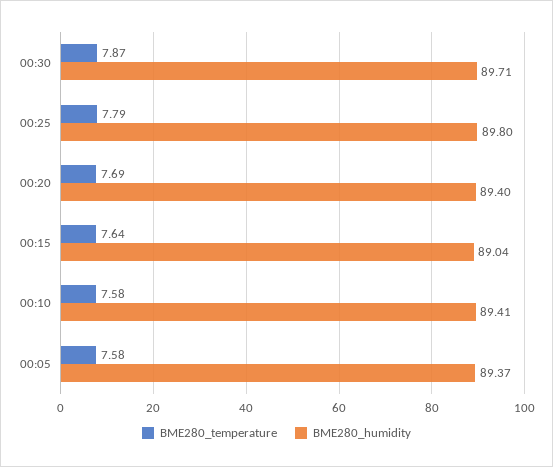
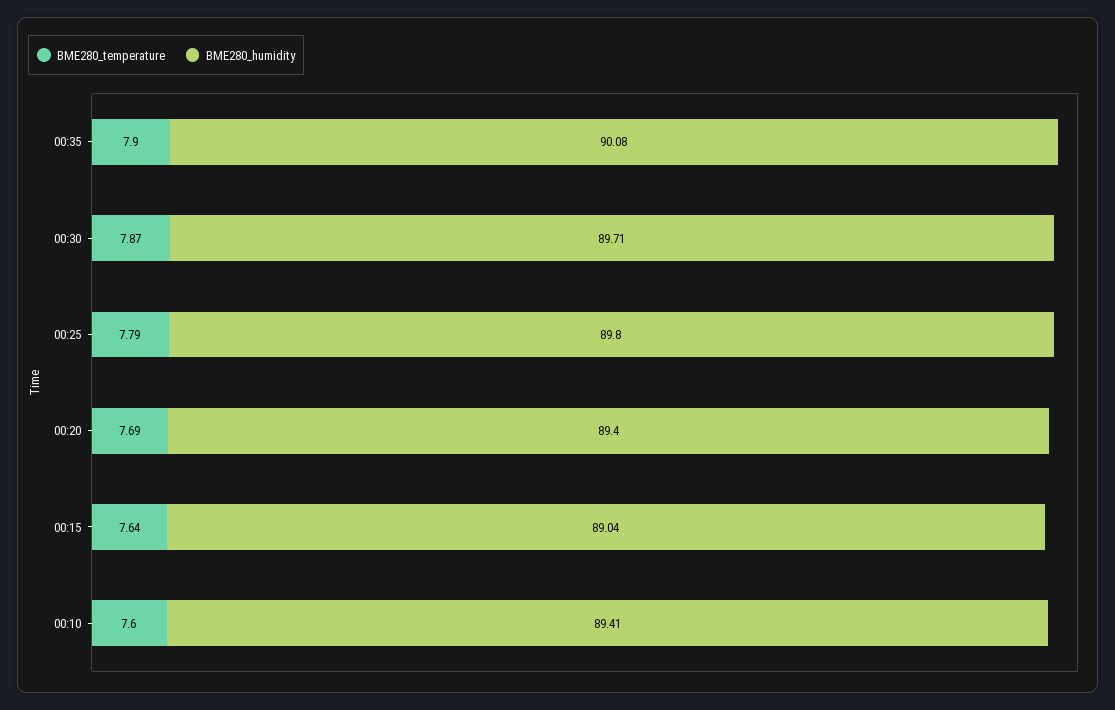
BME280_temperature, 00:10: 7.58 -> 7.6
BME280_temperature, 00:05: 7.58 -> none
BME280_humidity, 00:05: 89.37 -> none
BME280_temperature, 00:35: none -> 7.9
BME280_humidity, 00:35: none -> 90.08

